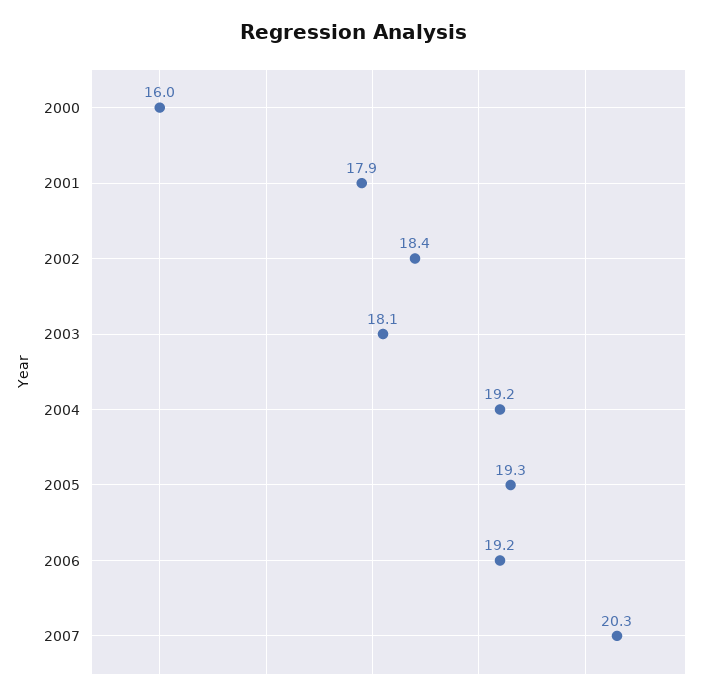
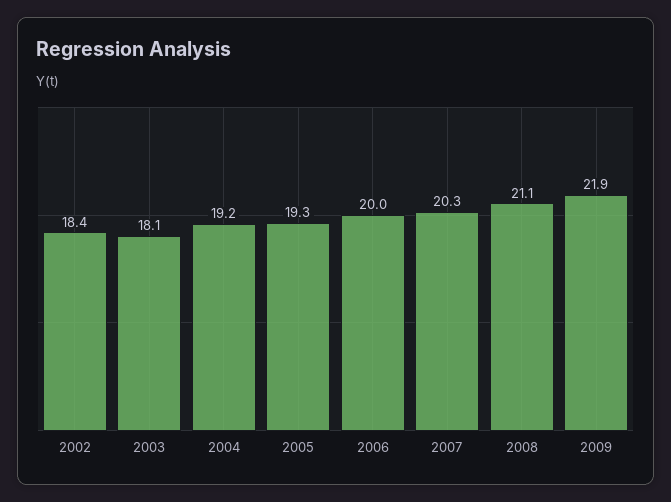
2000: 16 -> none
2001: 17.9 -> none
2006: 19.2 -> 20
2008: none -> 21.1
2009: none -> 21.9

